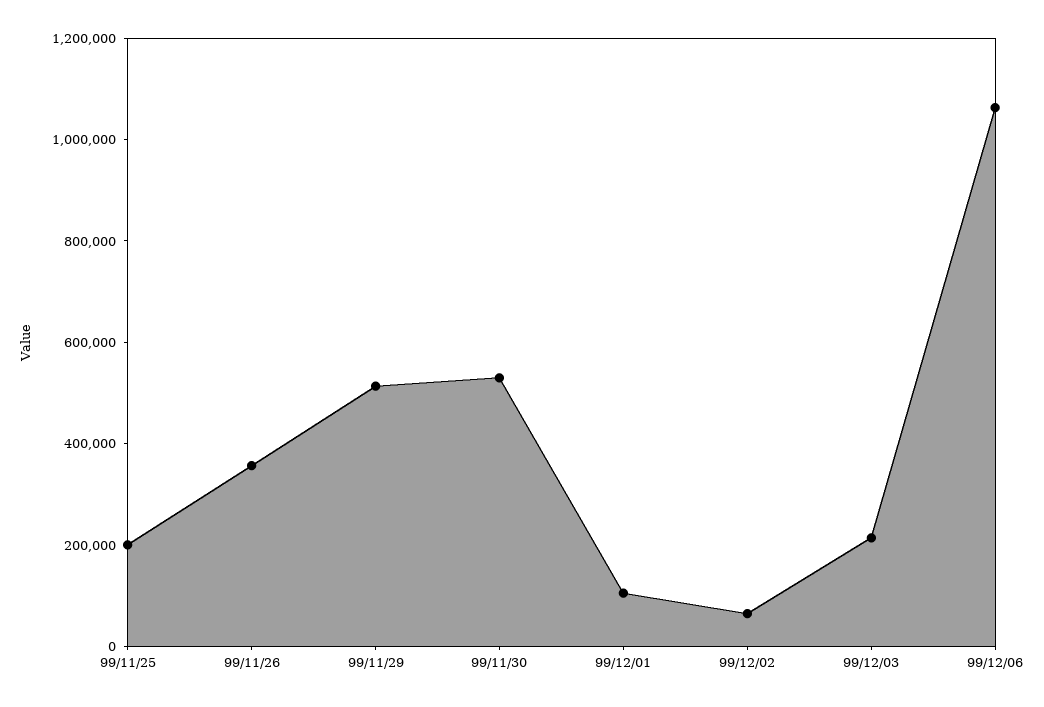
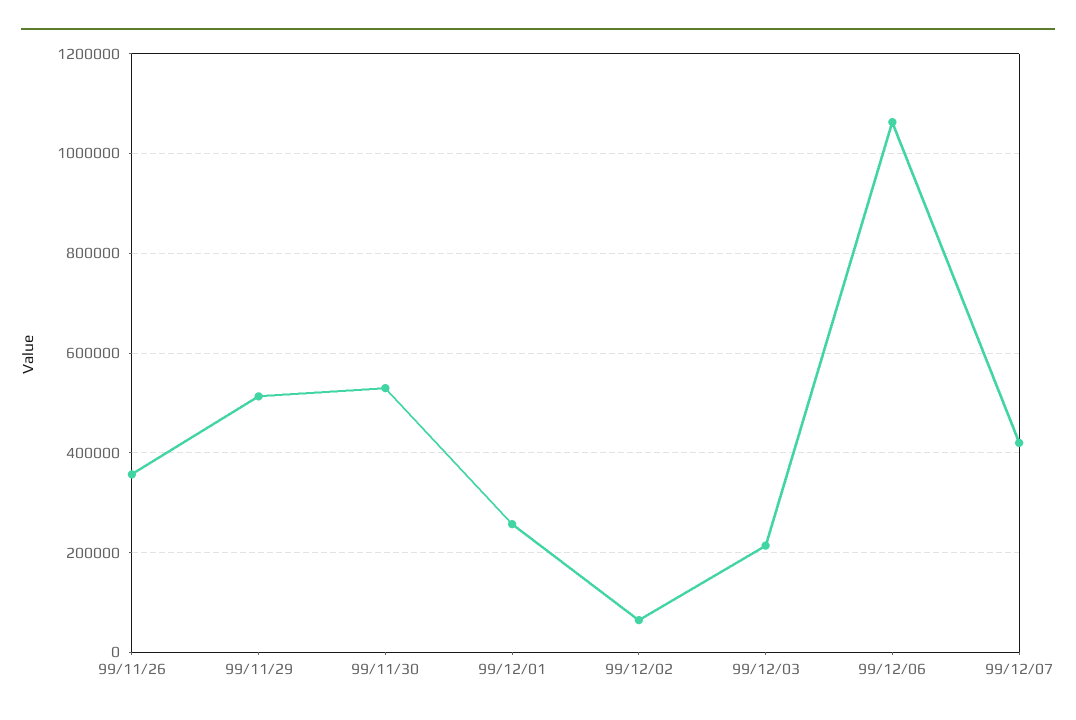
99/11/25: 200000 -> none
99/12/01: 100000 -> 260000
99/12/07: none -> 420000

